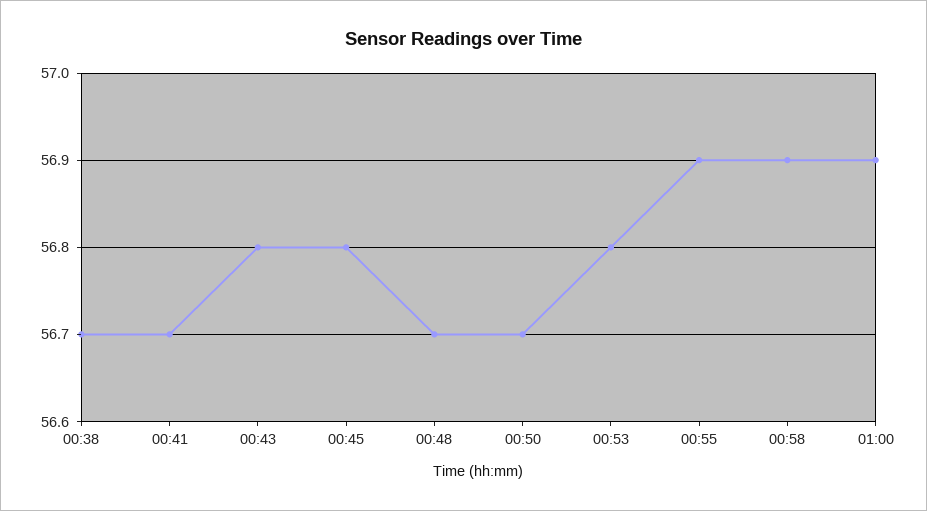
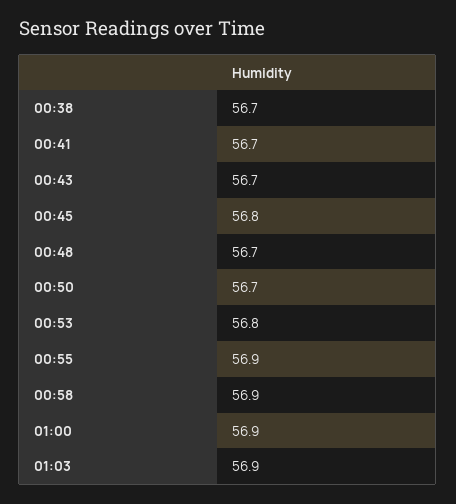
00:43: 56.8 -> 56.7
01:03: none -> 56.9

